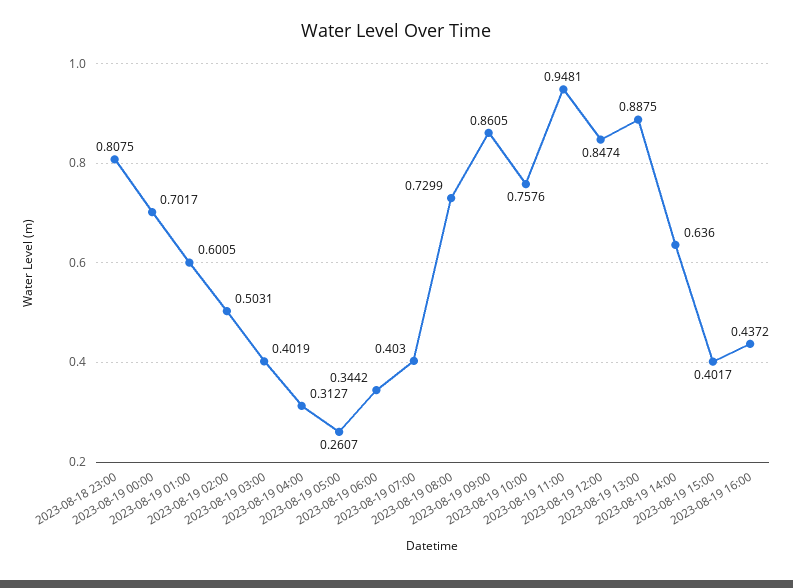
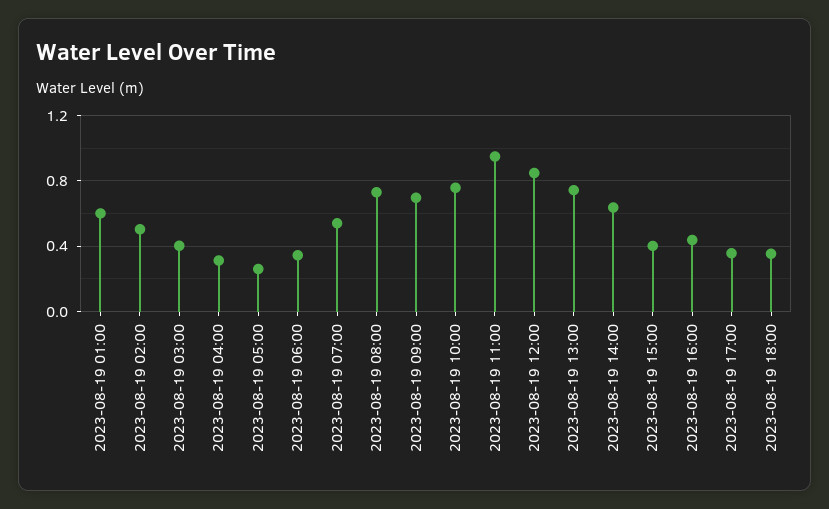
2023-08-18 23:00: 0.8075 -> none
2023-08-19 00:00: 0.7017 -> none
2023-08-19 07:00: 0.403 -> 0.55
2023-08-19 09:00: 0.8605 -> 0.7
2023-08-19 13:00: 0.8875 -> 0.75
2023-08-19 17:00: none -> 0.35
2023-08-19 18:00: none -> 0.35

